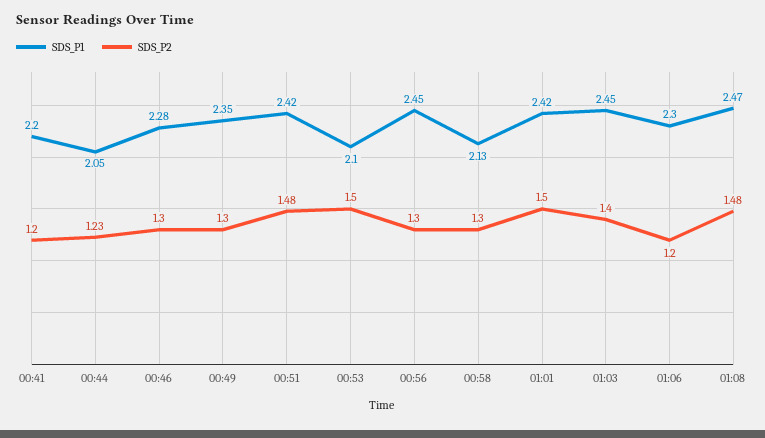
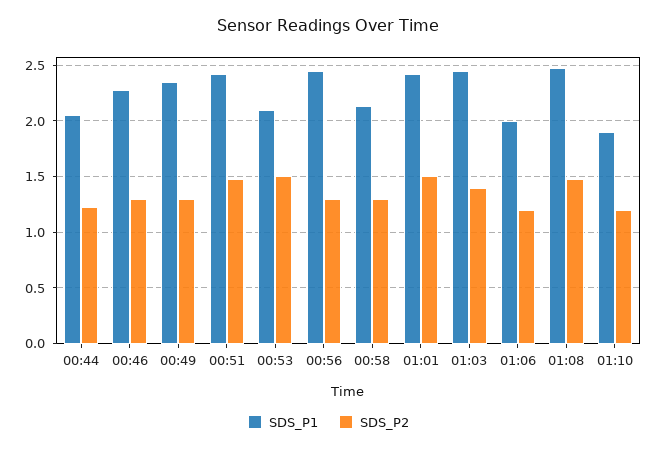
SDS_P1, 00:41: 2.2 -> none
SDS_P2, 00:41: 1.2 -> none
SDS_P1, 01:06: 2.3 -> 2
SDS_P1, 01:10: none -> 1.9
SDS_P2, 01:10: none -> 1.2

